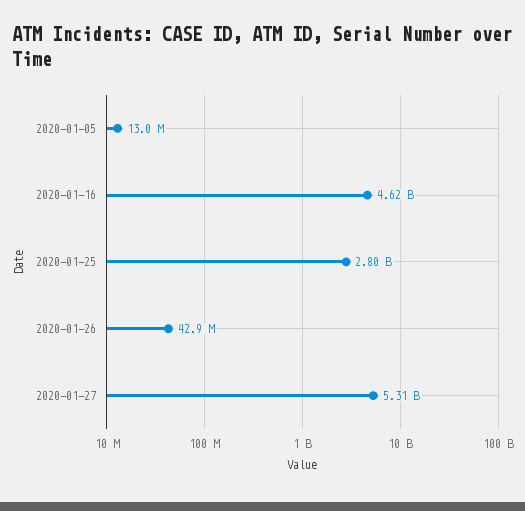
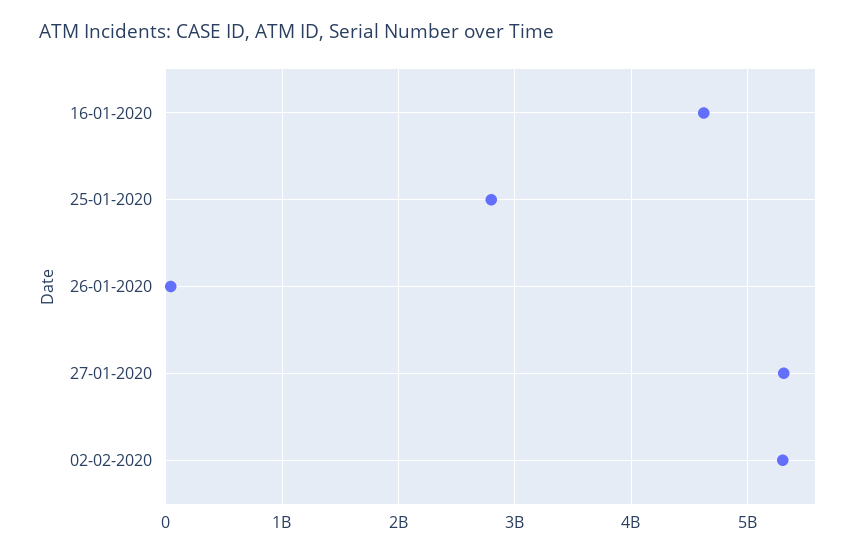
2020-01-05: 13000000 -> none
02-02-2020: none -> 5300000000

